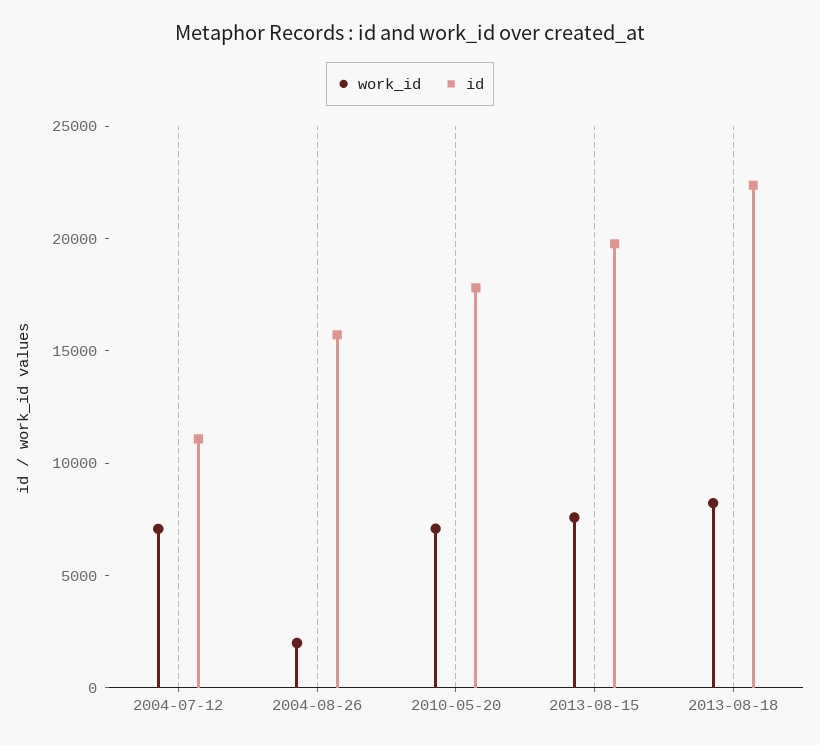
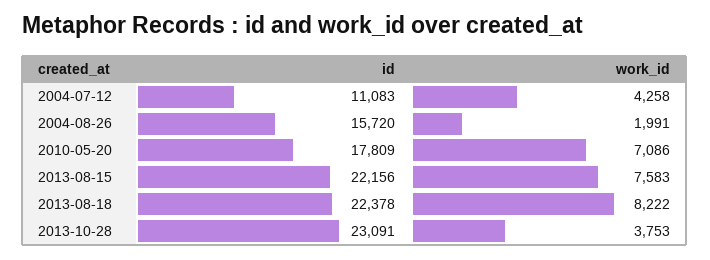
work_id, 2004-07-12: 7000 -> 4258
id, 2013-08-15: 20000 -> 22156
id, 2013-10-28: none -> 23091
work_id, 2013-10-28: none -> 3753

